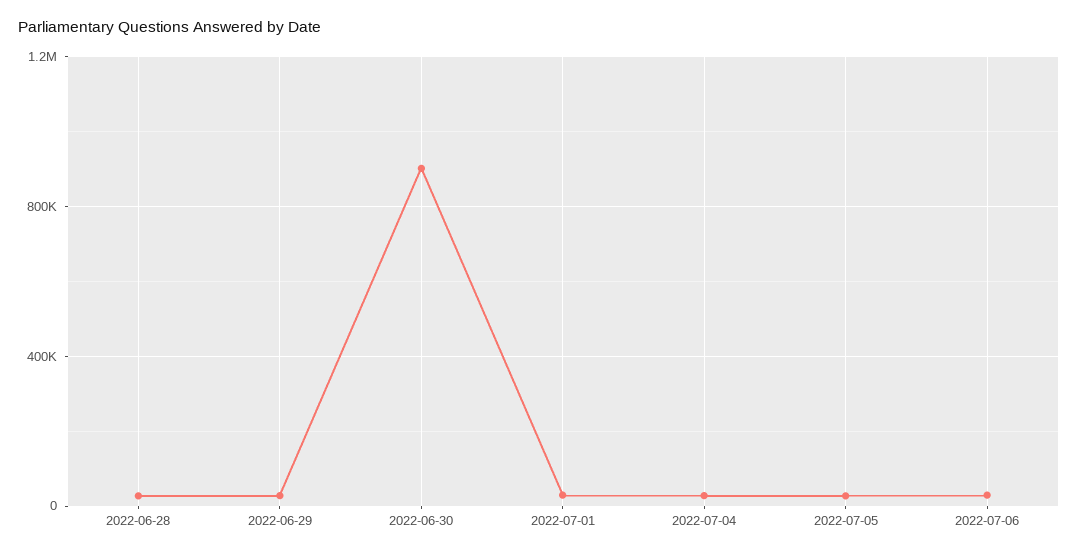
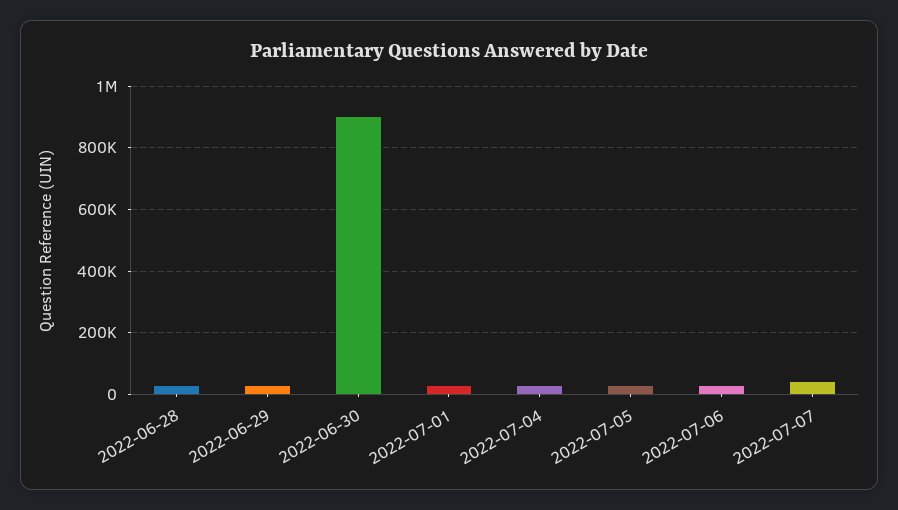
2022-07-07: none -> 40000

